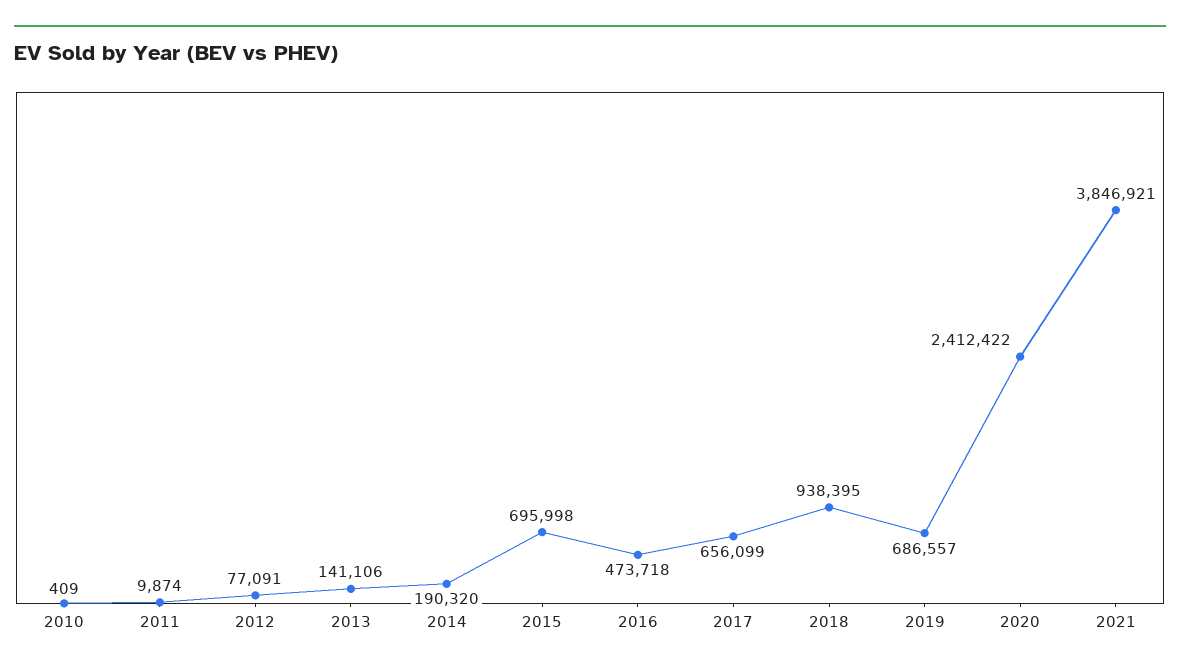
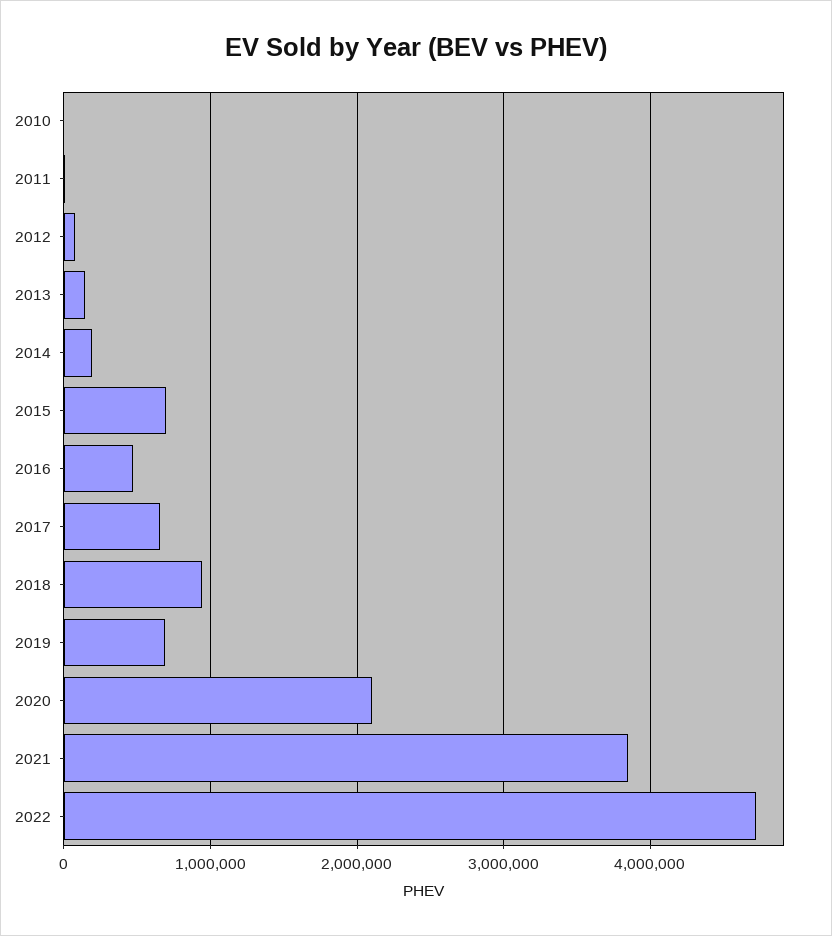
2020: 2412422 -> 2100000
2022: none -> 4700000

